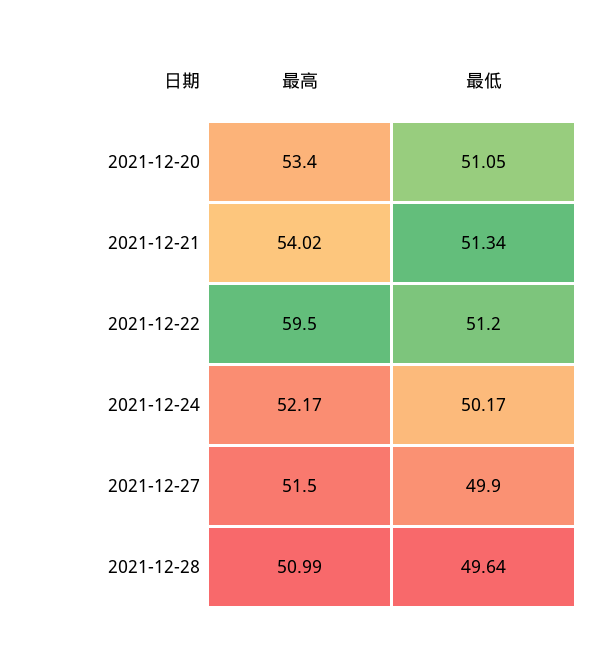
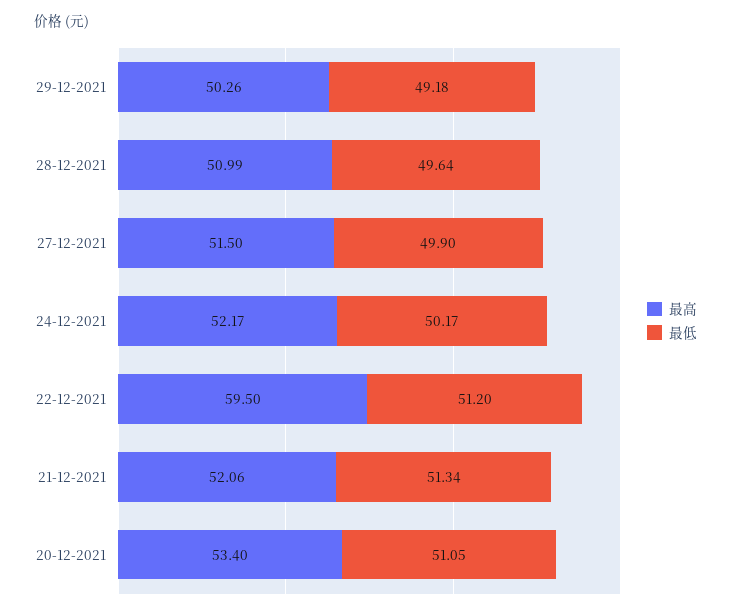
最高, 2021-12-21: 54.02 -> 52.06
最高, 29-12-2021: none -> 50.26
最低, 29-12-2021: none -> 49.18

